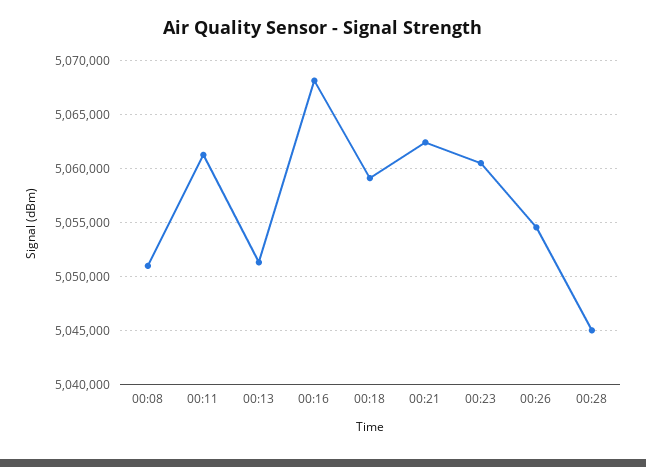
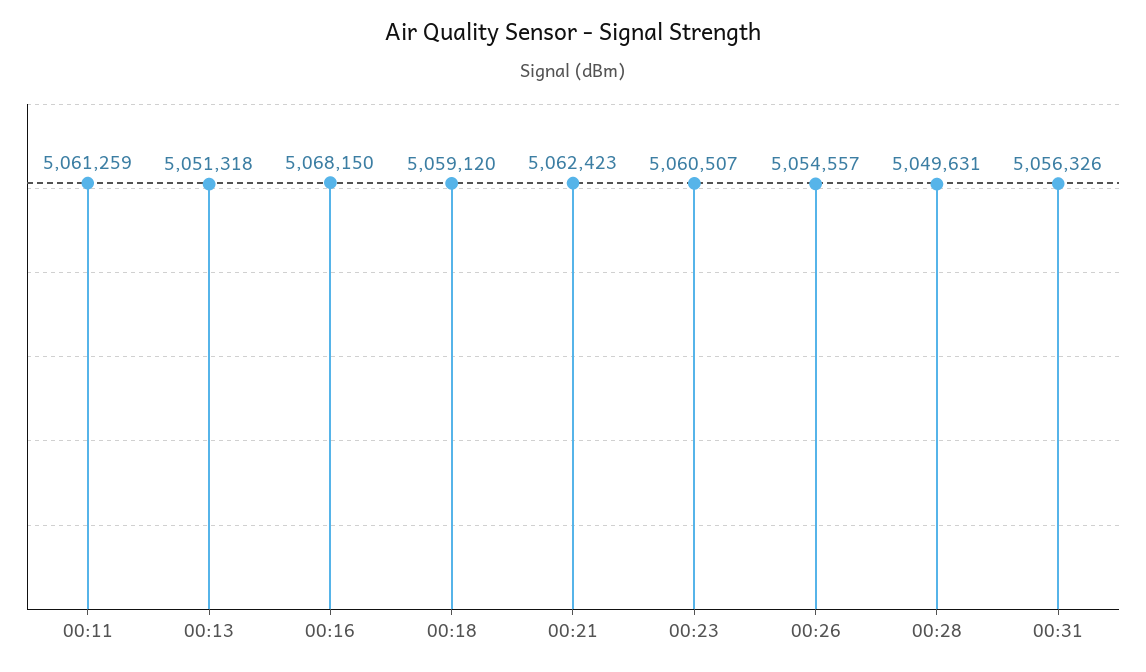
00:08: 5051000 -> none
00:28: 5045000 -> 5049631
00:31: none -> 5056326

